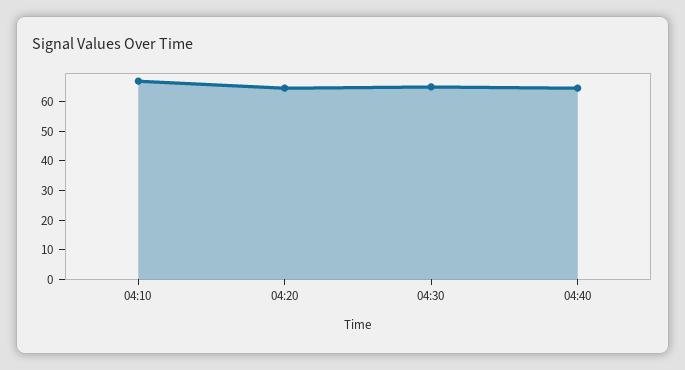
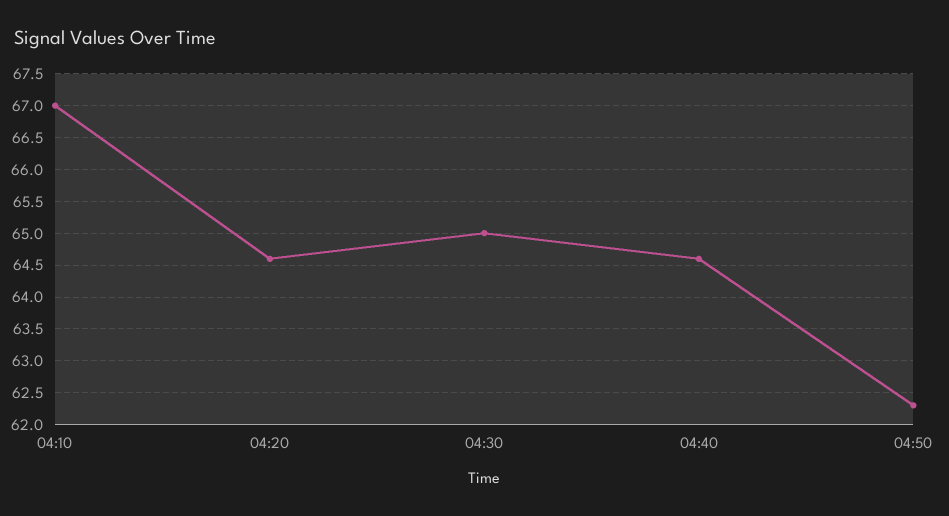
04:50: none -> 62.3

